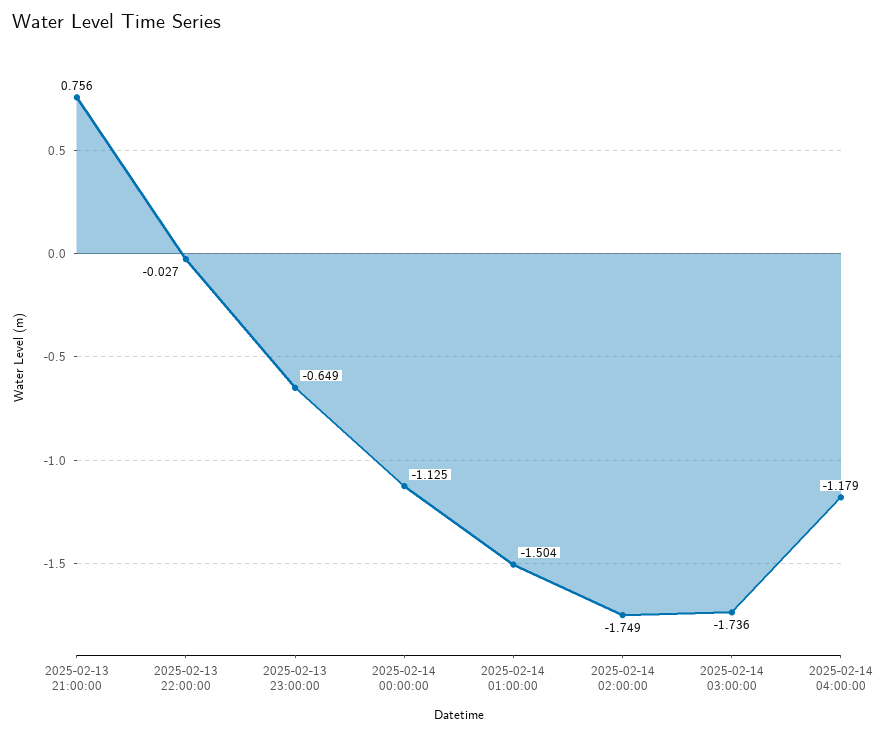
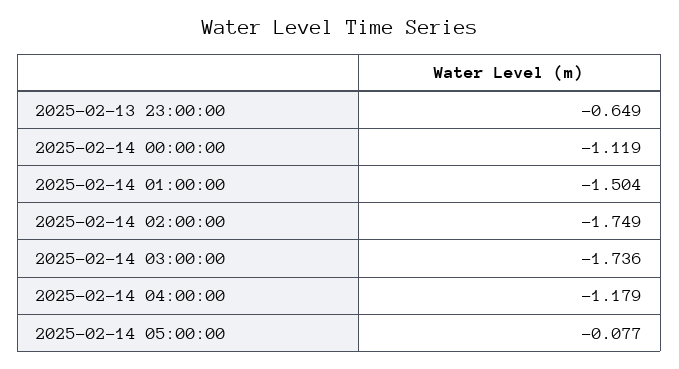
2025-02-13 21:00:00: 0.756 -> none
2025-02-13 22:00:00: -0.027 -> none
2025-02-14 00:00:00: -1.125 -> -1.119
2025-02-14 05:00:00: none -> -0.077

